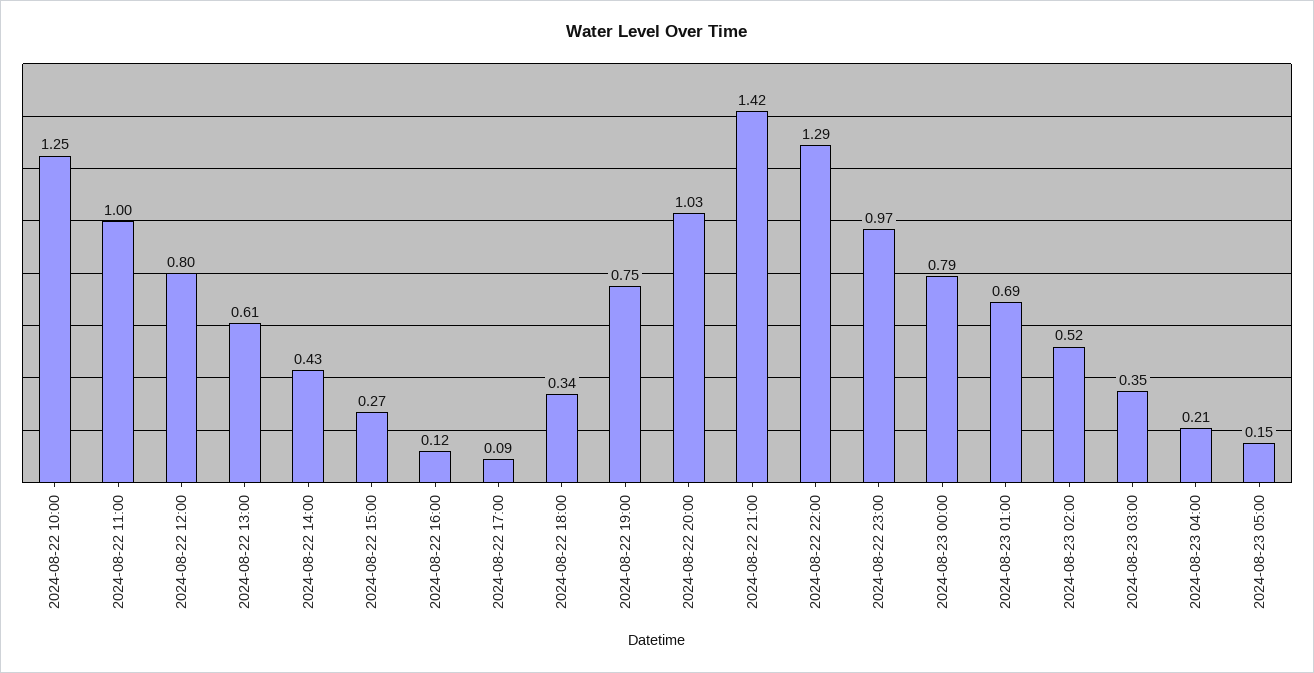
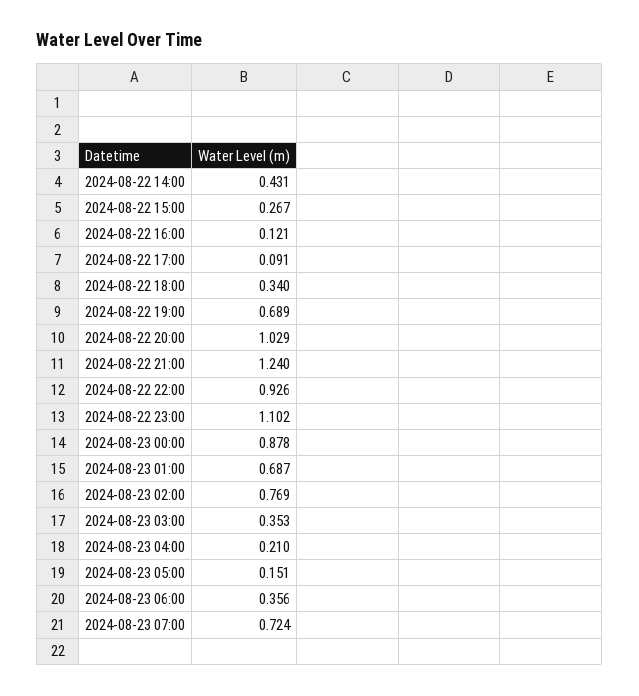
2024-08-22 10:00: 1.25 -> none
2024-08-22 11:00: 1 -> none
2024-08-22 12:00: 0.8 -> none
2024-08-22 13:00: 0.61 -> none
2024-08-22 19:00: 0.75 -> 0.689
2024-08-22 21:00: 1.42 -> 1.24
2024-08-22 22:00: 1.29 -> 0.926
2024-08-22 23:00: 0.97 -> 1.102
2024-08-23 00:00: 0.79 -> 0.878
2024-08-23 02:00: 0.52 -> 0.769
2024-08-23 06:00: none -> 0.356
2024-08-23 07:00: none -> 0.724

